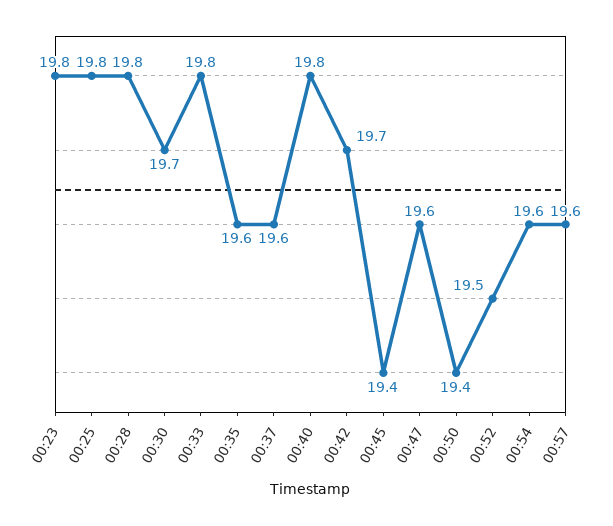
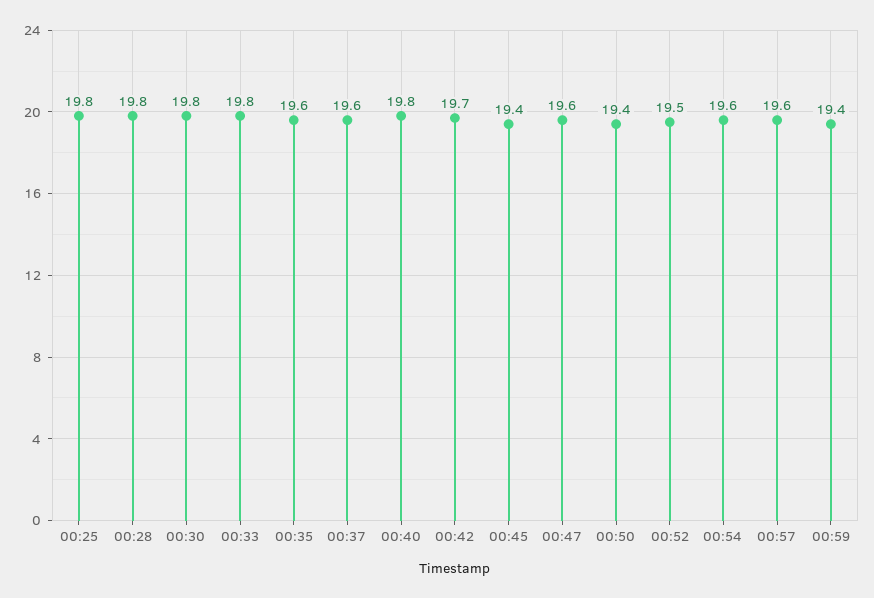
00:23: 19.8 -> none
00:30: 19.7 -> 19.8
00:59: none -> 19.4

